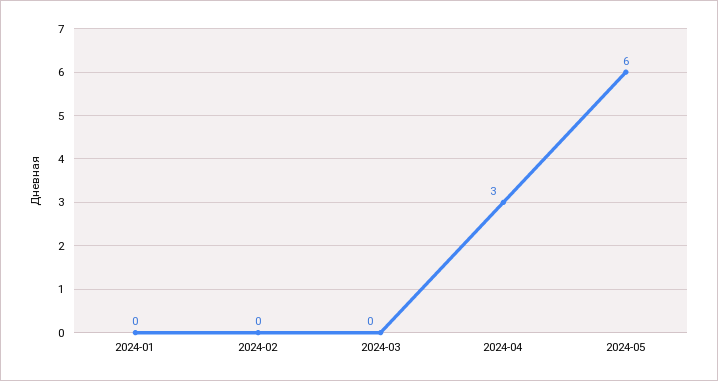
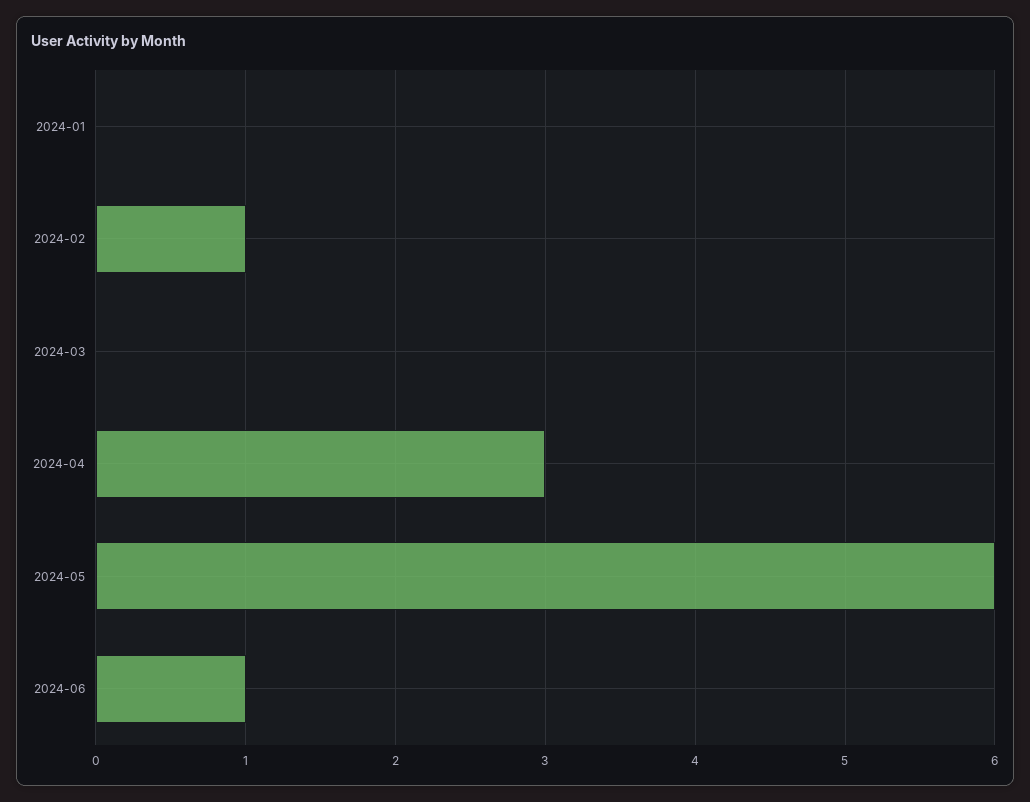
2024-02: 0 -> 1
2024-06: none -> 1

